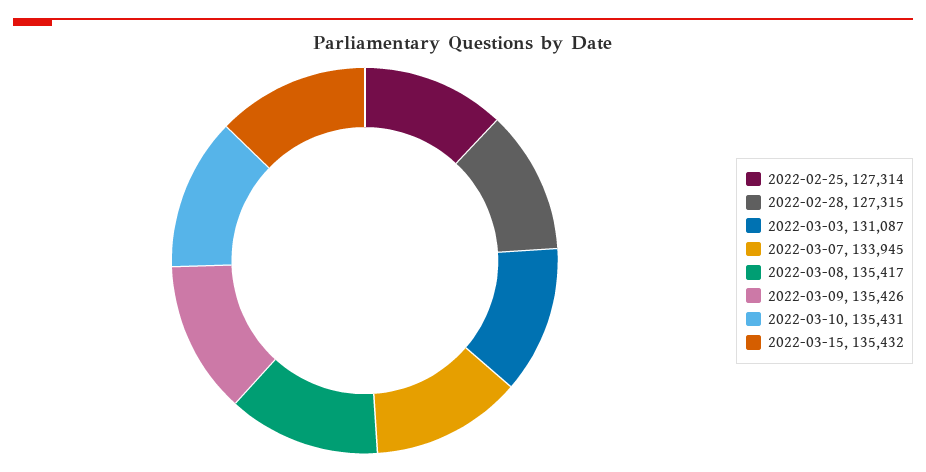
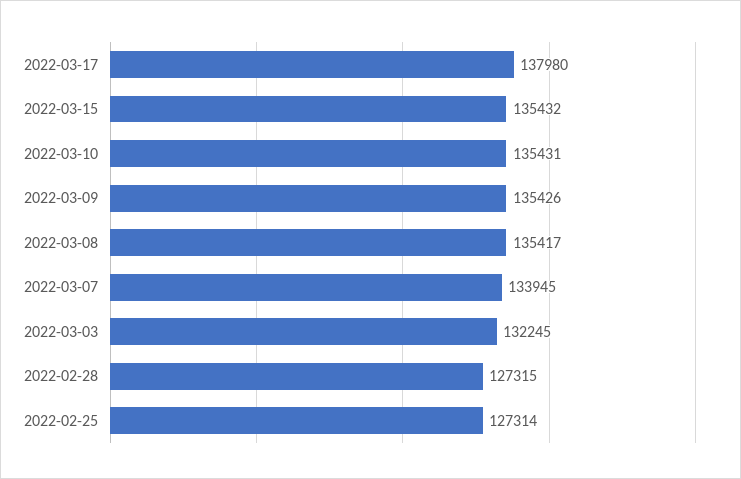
2022-03-03: 131087 -> 132245
2022-03-17: none -> 137980

